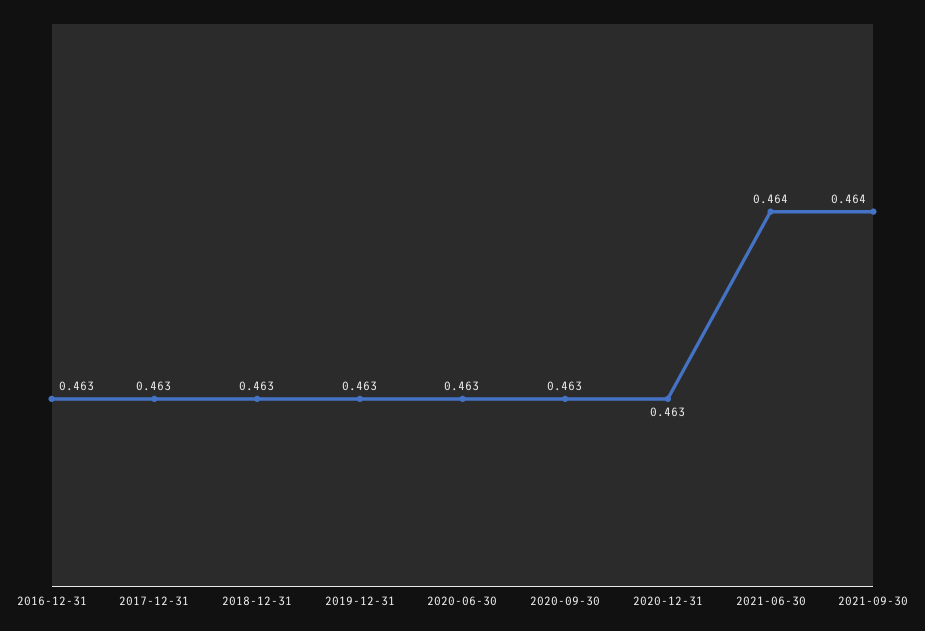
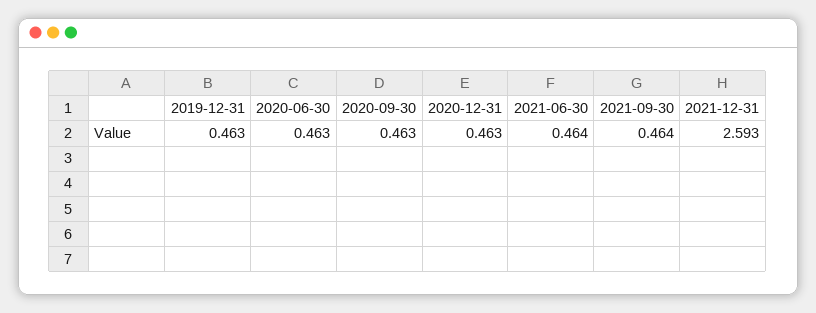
2016-12-31: 0.463 -> none
2017-12-31: 0.463 -> none
2018-12-31: 0.463 -> none
2021-12-31: none -> 2.593

